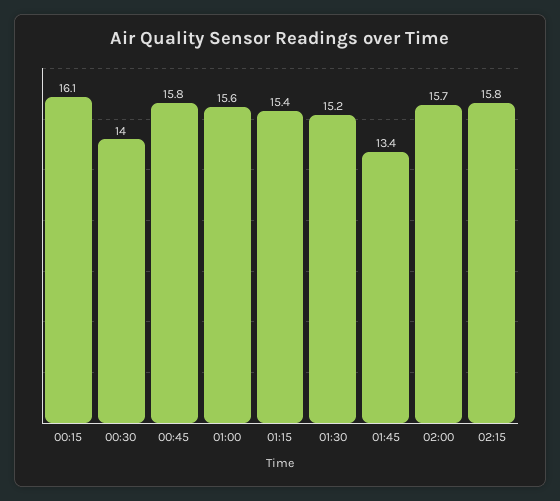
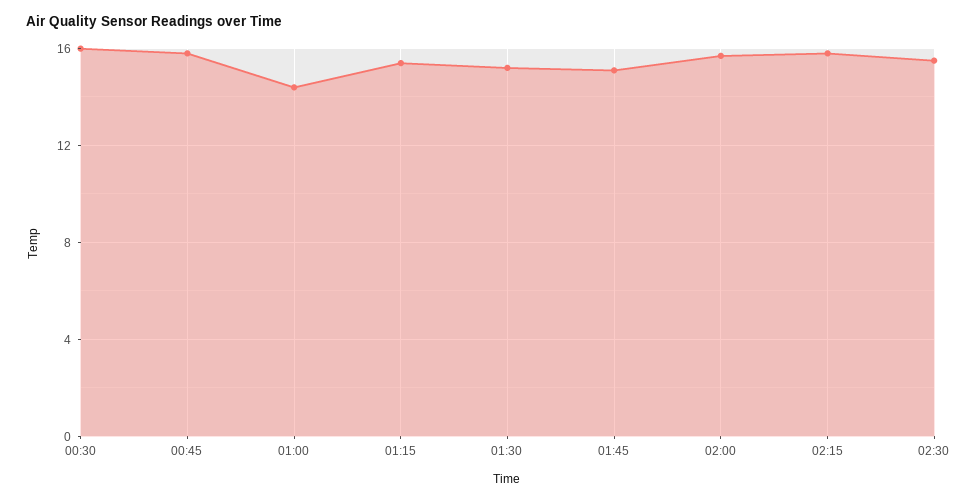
00:15: 16.1 -> none
00:30: 14 -> 16
01:00: 15.6 -> 14.5
01:45: 13.4 -> 15
02:30: none -> 15.5

